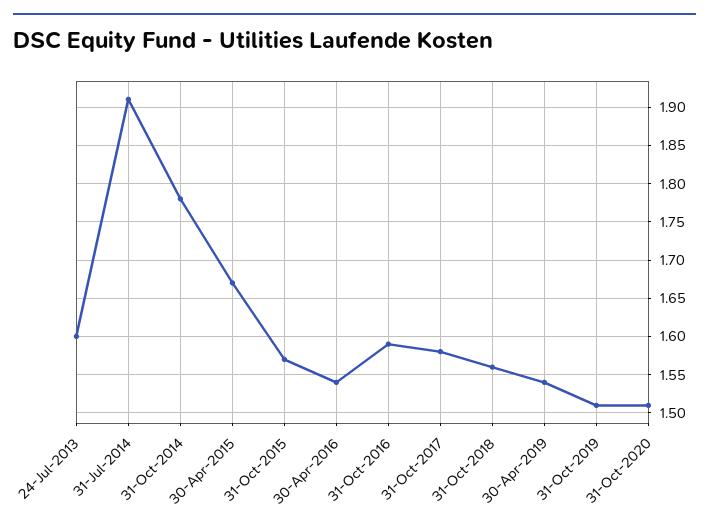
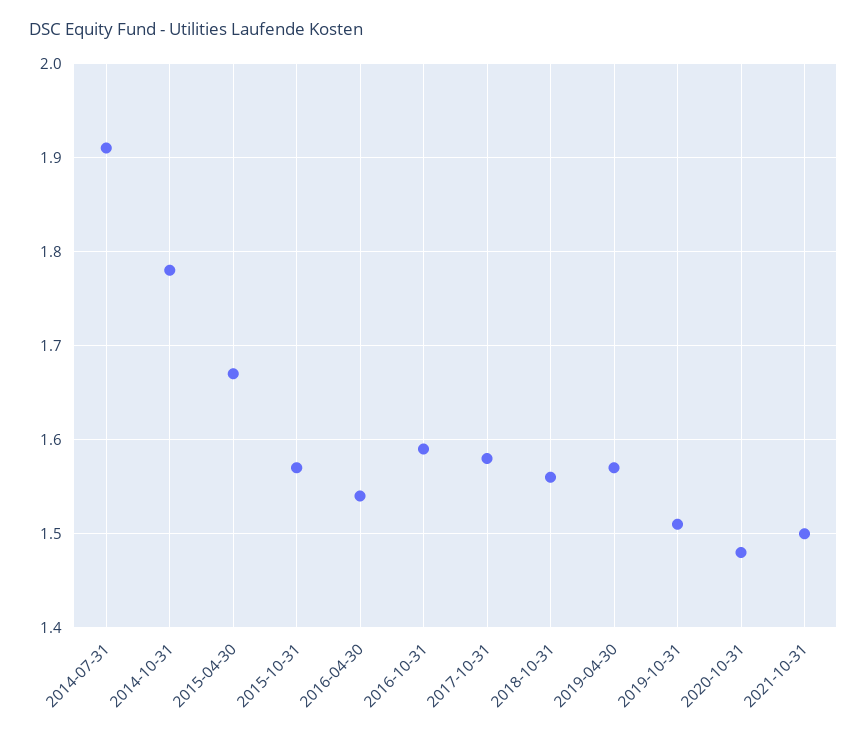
24-Jul-2013: 1.6 -> none
30-Apr-2019: 1.54 -> 1.57
31-Oct-2020: 1.51 -> 1.48
2021-10-31: none -> 1.5

